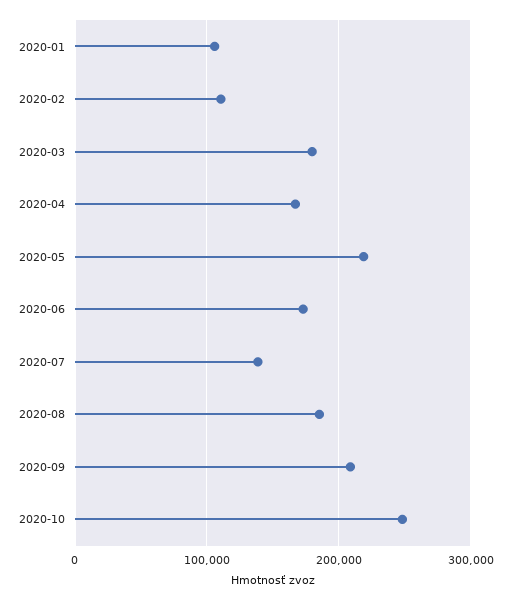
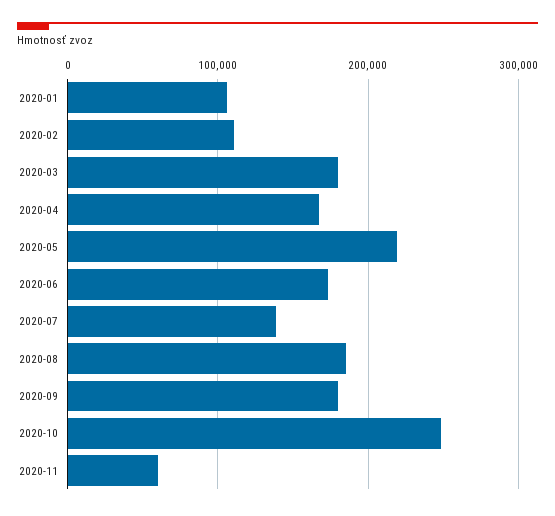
2020-09: 210000 -> 180000
2020-11: none -> 60000

